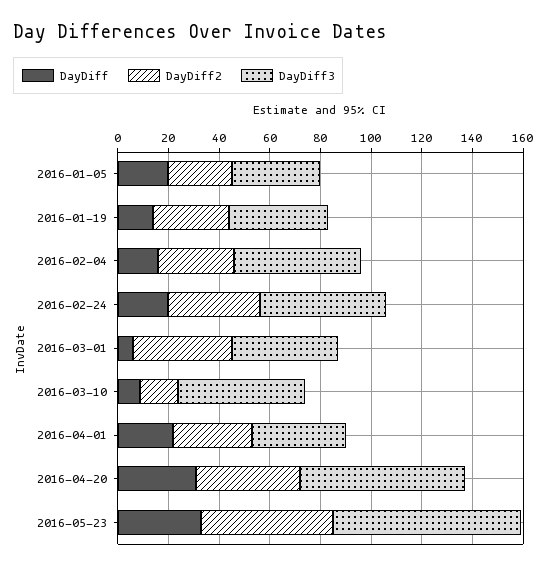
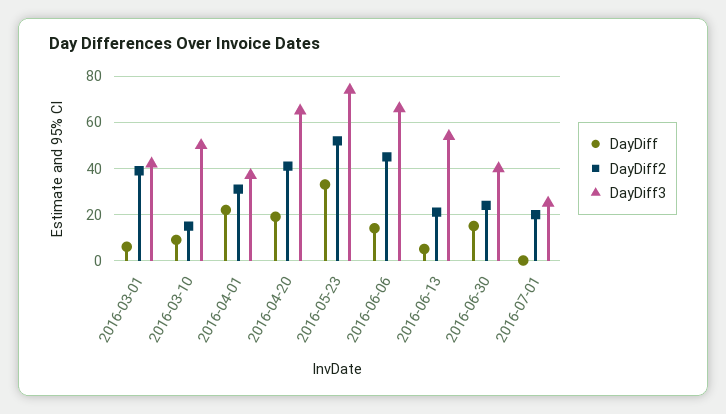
DayDiff, 2016-01-05: 20 -> none
DayDiff2, 2016-01-05: 25 -> none
DayDiff3, 2016-01-05: 35 -> none
DayDiff, 2016-01-19: 15 -> none
DayDiff2, 2016-01-19: 30 -> none
DayDiff3, 2016-01-19: 40 -> none
DayDiff, 2016-02-04: 15 -> none
DayDiff2, 2016-02-04: 30 -> none
DayDiff3, 2016-02-04: 50 -> none
DayDiff, 2016-02-24: 20 -> none
DayDiff2, 2016-02-24: 35 -> none
DayDiff3, 2016-02-24: 50 -> none
DayDiff, 2016-04-20: 30 -> 20
DayDiff, 2016-06-06: none -> 15
DayDiff2, 2016-06-06: none -> 45
DayDiff3, 2016-06-06: none -> 65
DayDiff, 2016-06-13: none -> 5
DayDiff2, 2016-06-13: none -> 20
DayDiff3, 2016-06-13: none -> 55
DayDiff, 2016-06-30: none -> 15
DayDiff2, 2016-06-30: none -> 25
DayDiff3, 2016-06-30: none -> 40
DayDiff, 2016-07-01: none -> 0
DayDiff2, 2016-07-01: none -> 20
DayDiff3, 2016-07-01: none -> 25

